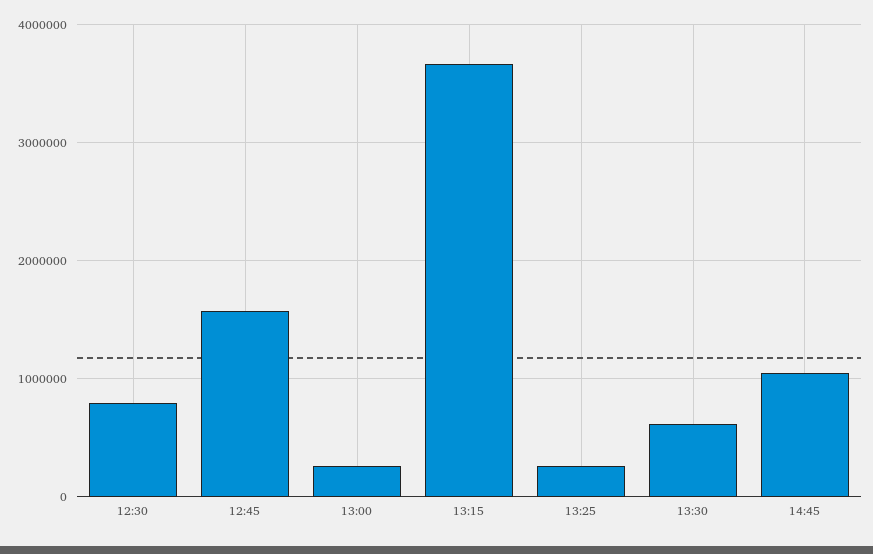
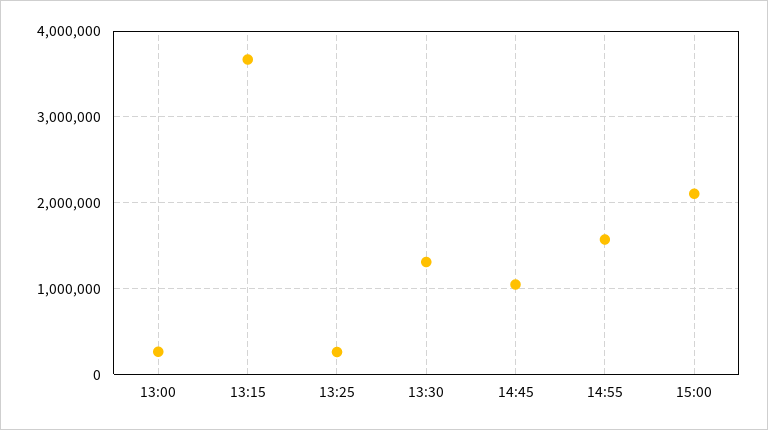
12:30: 800000 -> none
12:45: 1600000 -> none
13:30: 600000 -> 1300000
14:55: none -> 1600000
15:00: none -> 2100000

